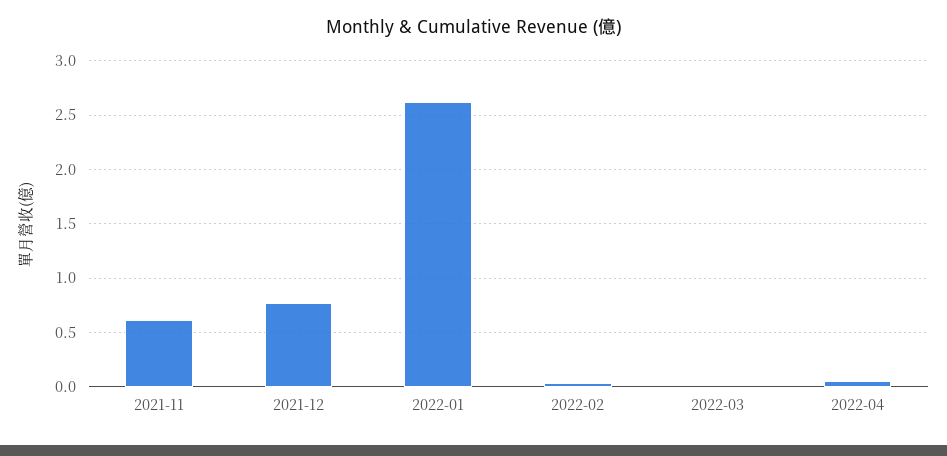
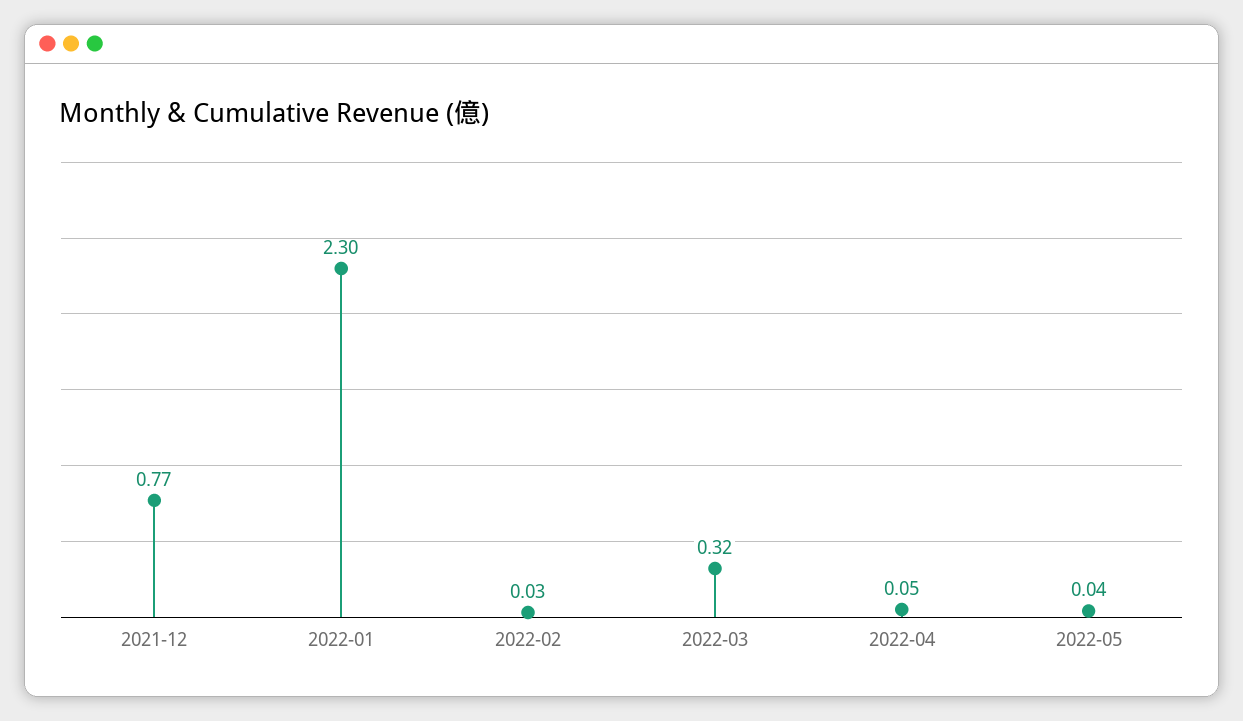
2021-11: 0.6 -> none
2022-01: 2.6 -> 2.3
2022-03: 0 -> 0.32
2022-05: none -> 0.04

